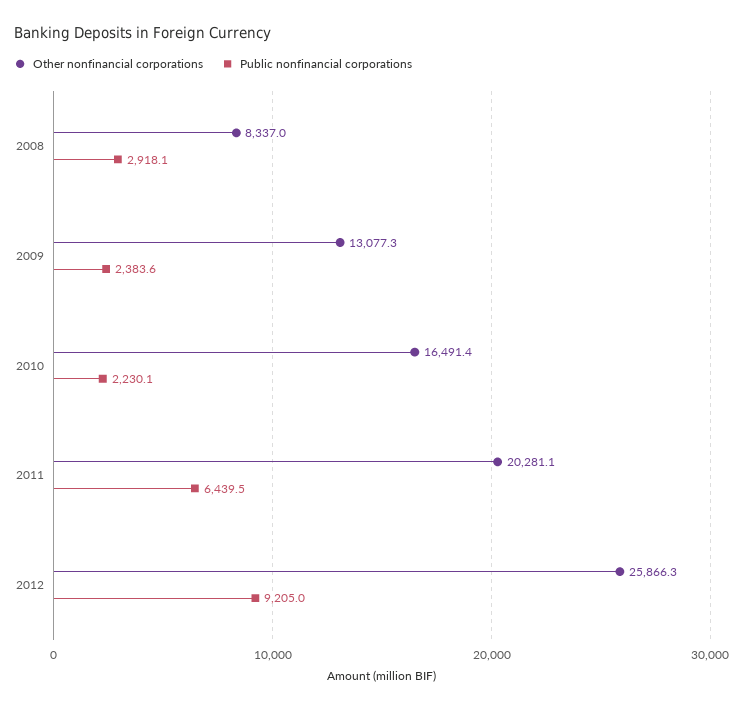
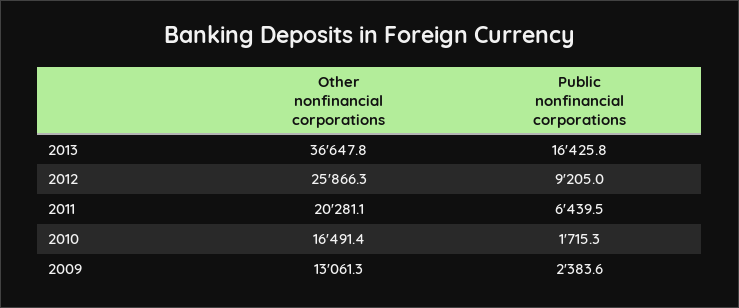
Other nonfinancial corporations, 2008: 8337 -> none
Public nonfinancial corporations, 2008: 2918.1 -> none
Other nonfinancial corporations, 2009: 13077.3 -> 13061.3
Public nonfinancial corporations, 2010: 2230.1 -> 1715.3
Other nonfinancial corporations, 2013: none -> 36647.8
Public nonfinancial corporations, 2013: none -> 16425.8

